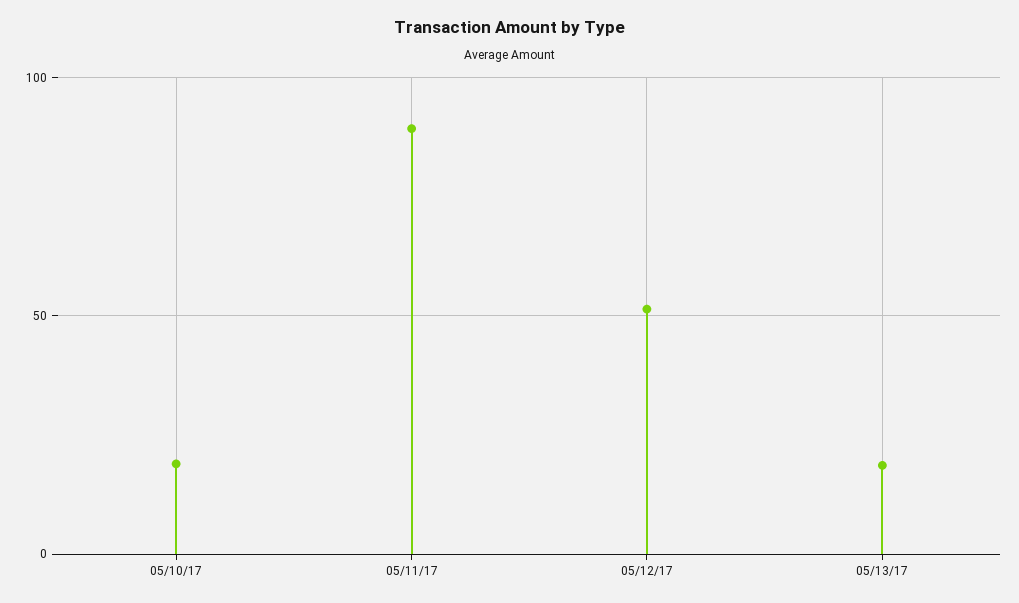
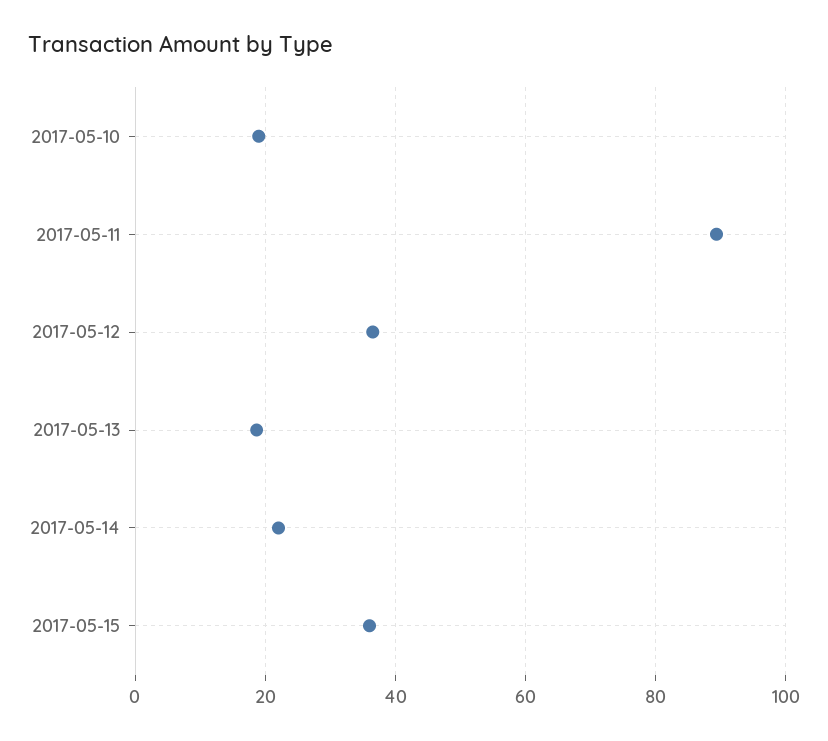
05/12/17: 50 -> 36
2017-05-14: none -> 22
2017-05-15: none -> 36

